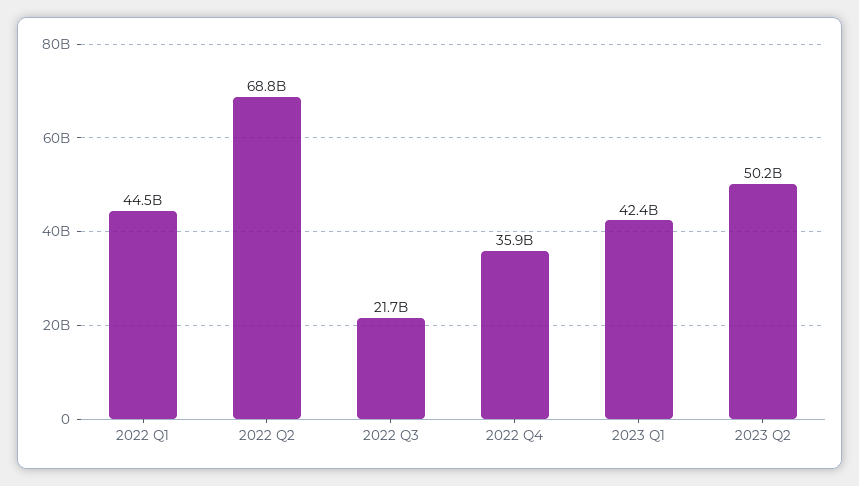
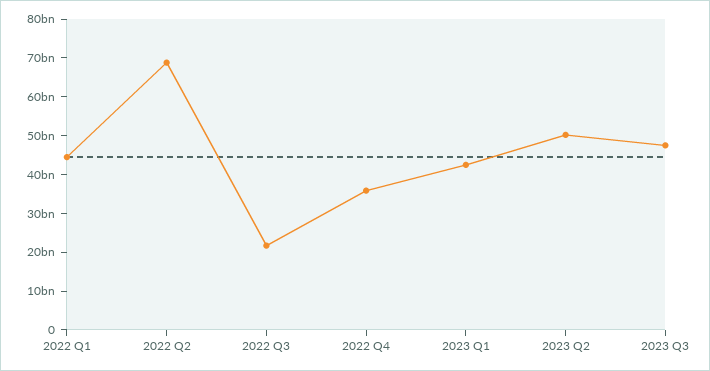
2023 Q3: none -> 47500000000

